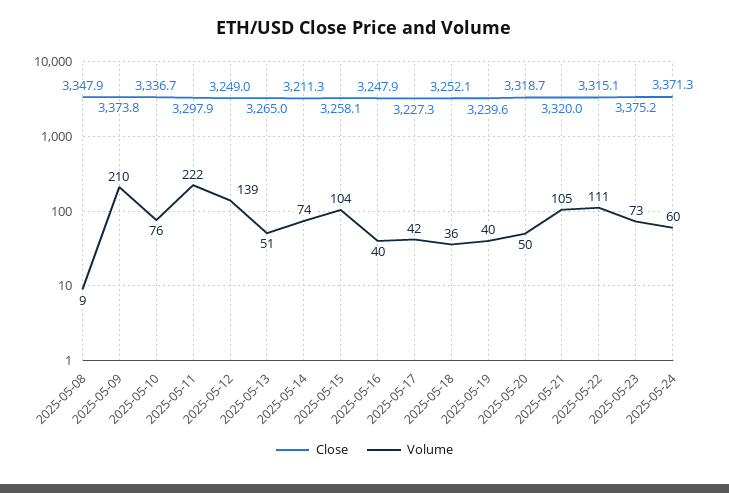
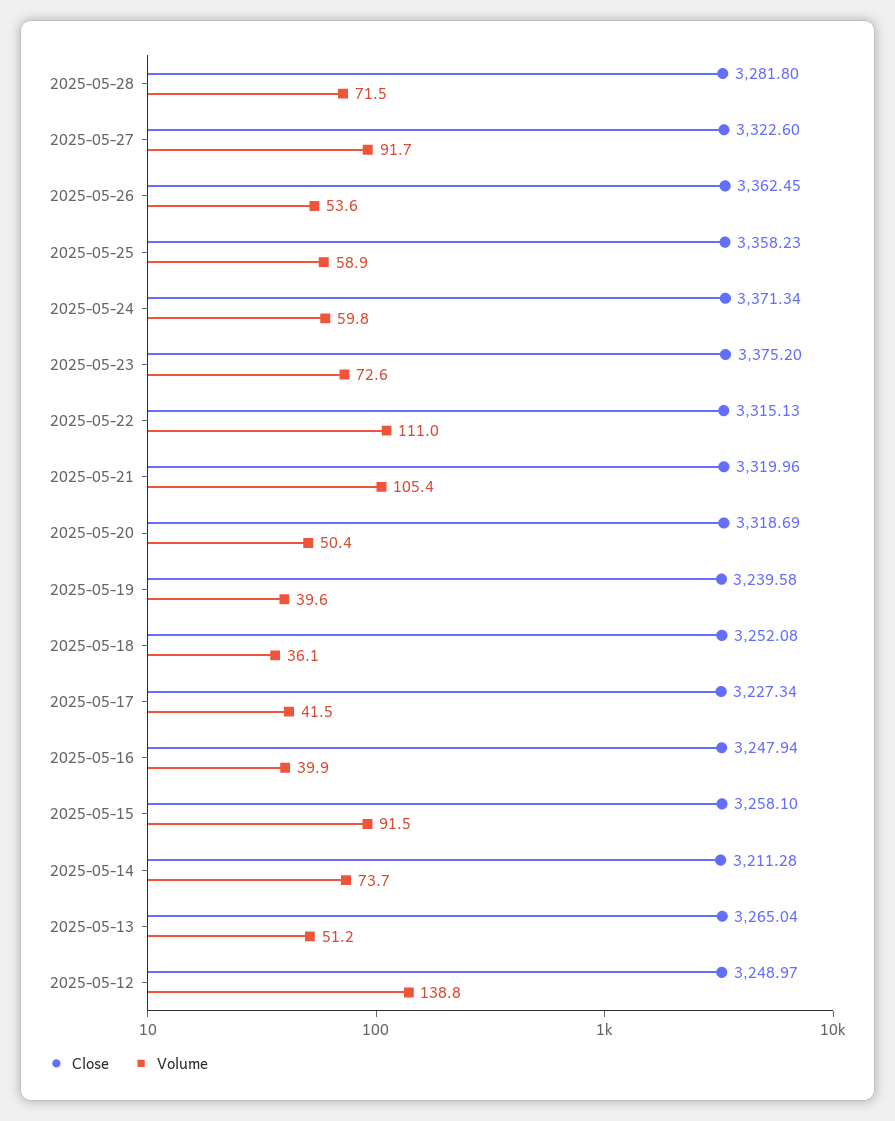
Close, 2025-05-08: 3347.9 -> none
Volume, 2025-05-08: 9 -> none
Close, 2025-05-09: 3373.8 -> none
Volume, 2025-05-09: 210 -> none
Close, 2025-05-10: 3336.7 -> none
Volume, 2025-05-10: 76 -> none
Close, 2025-05-11: 3297.9 -> none
Volume, 2025-05-11: 222 -> none
Volume, 2025-05-15: 104 -> 91.5
Close, 2025-05-28: none -> 3281.8
Volume, 2025-05-28: none -> 71.5
Close, 2025-05-27: none -> 3322.6
Volume, 2025-05-27: none -> 91.7
Close, 2025-05-26: none -> 3362.45
Volume, 2025-05-26: none -> 53.6
Close, 2025-05-25: none -> 3358.23
Volume, 2025-05-25: none -> 58.9

